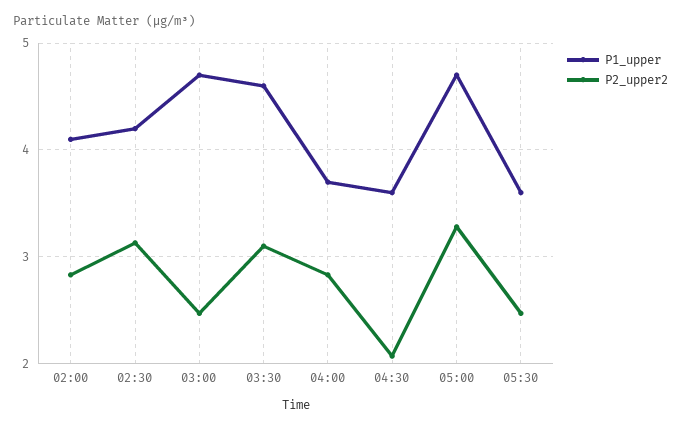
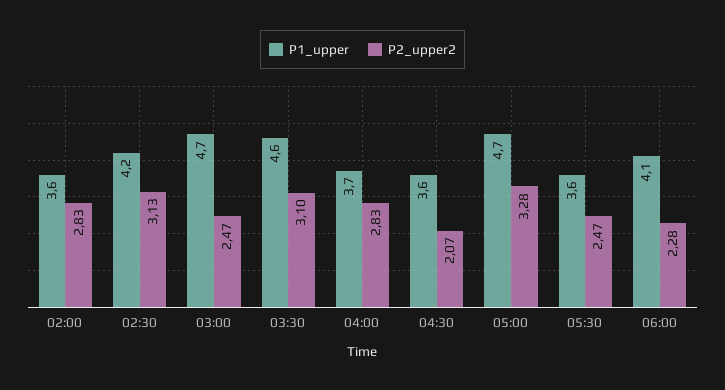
P1_upper, 02:00: 4.1 -> 3.6
P1_upper, 06:00: none -> 4.1
P2_upper2, 06:00: none -> 2.28

